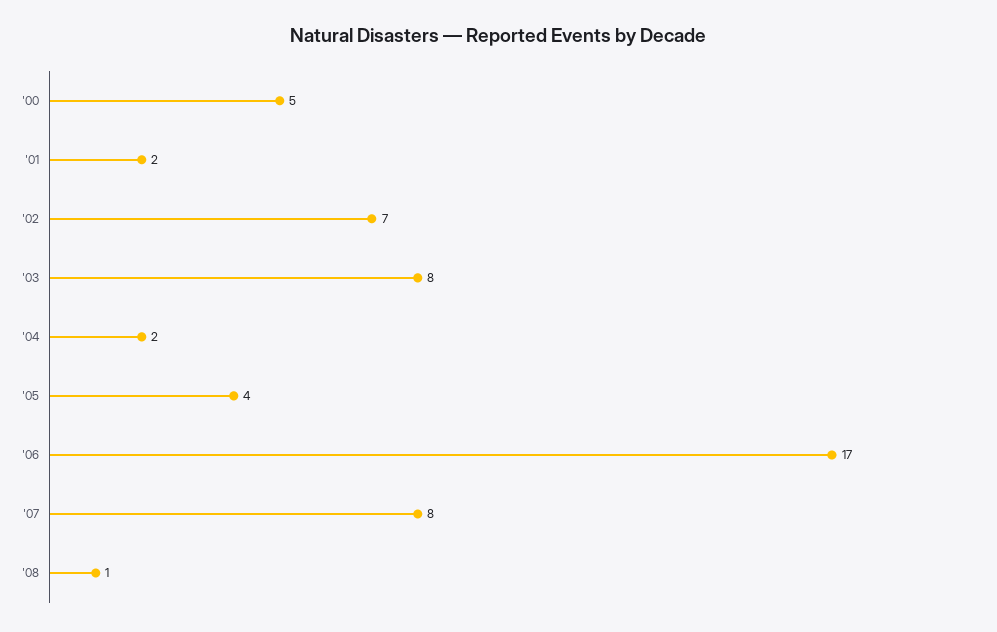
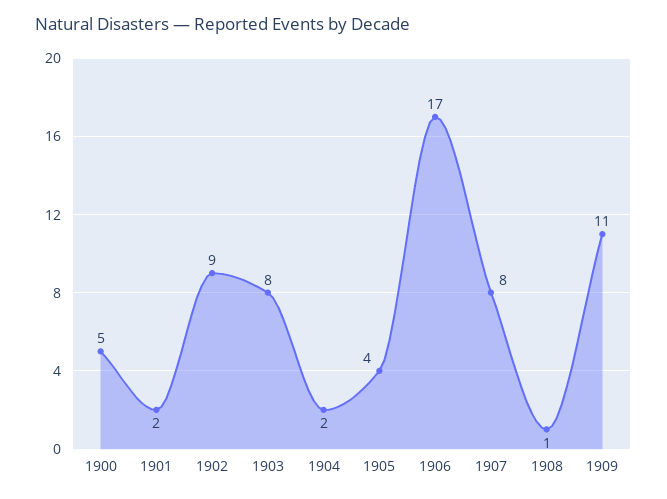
'02: 7 -> 9
1909: none -> 11

